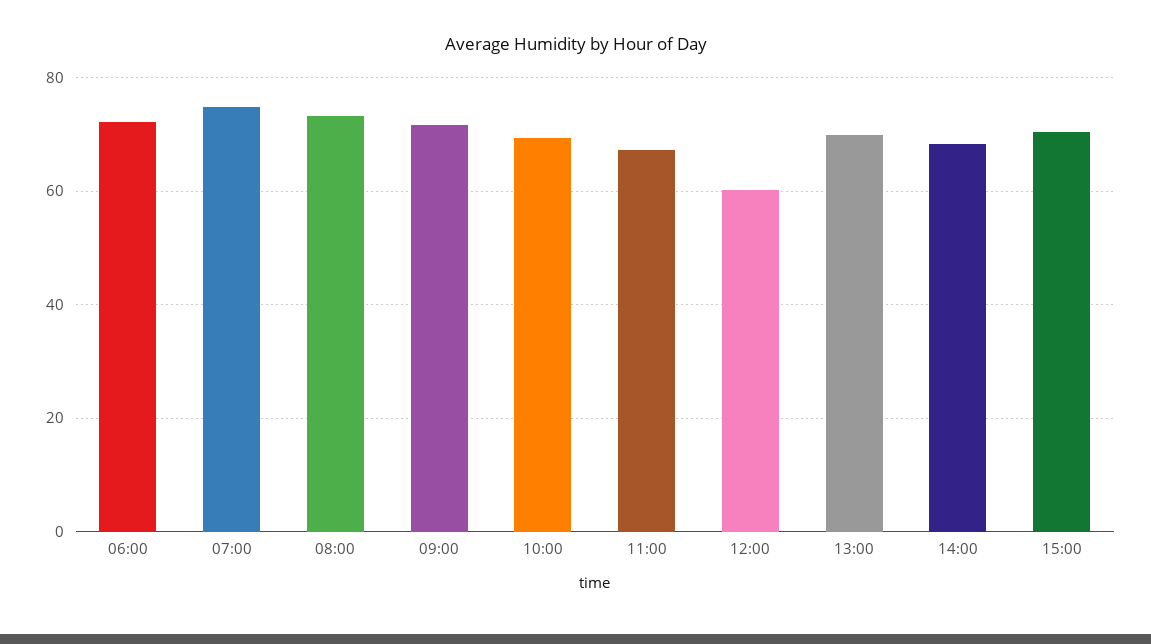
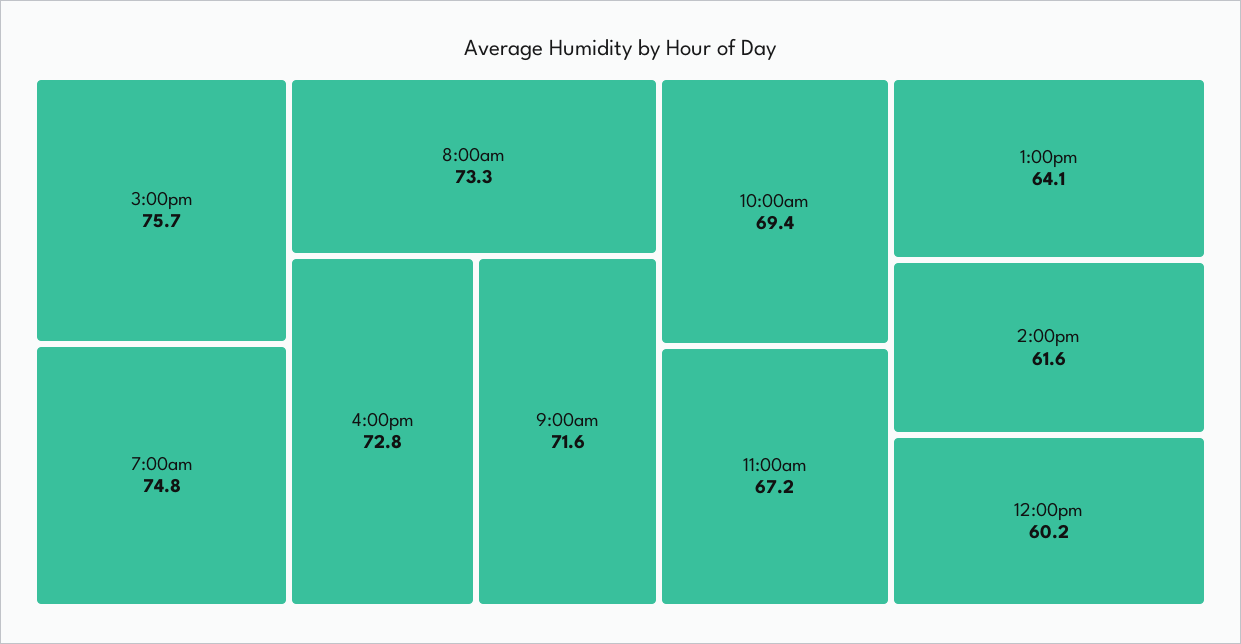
06:00: 72 -> none
13:00: 70 -> 64.1
14:00: 68 -> 61.6
15:00: 70 -> 75.7
4:00pm: none -> 72.8

